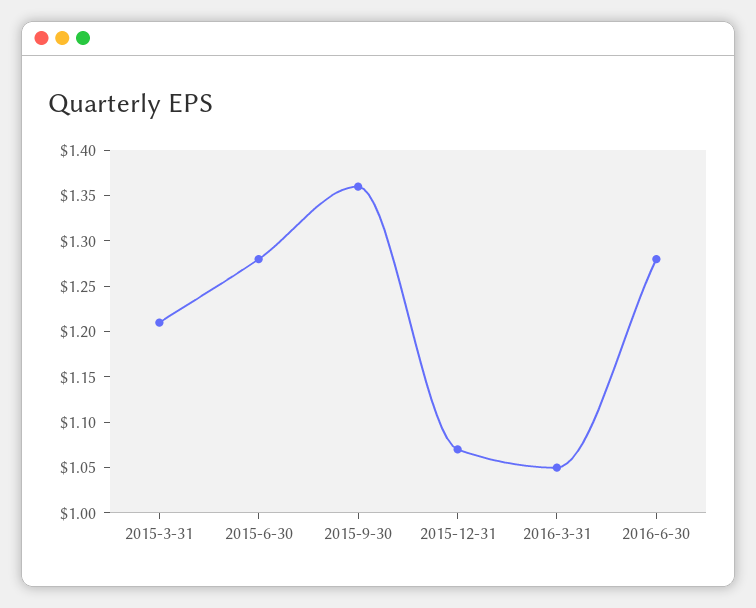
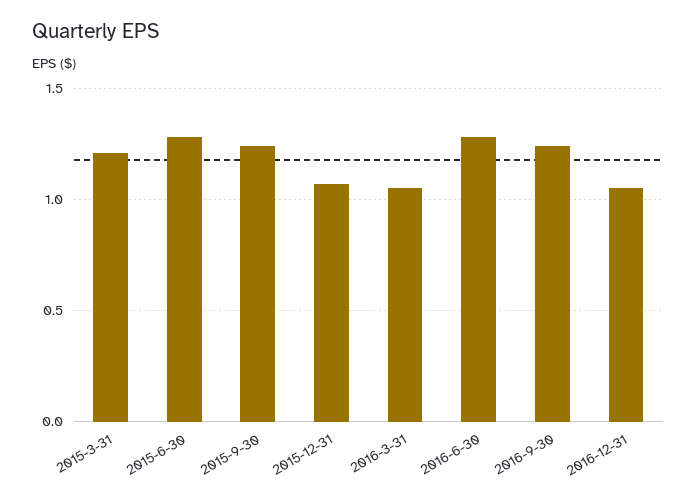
2015-9-30: 1.36 -> 1.25
2016-9-30: none -> 1.25
2016-12-31: none -> 1.05

